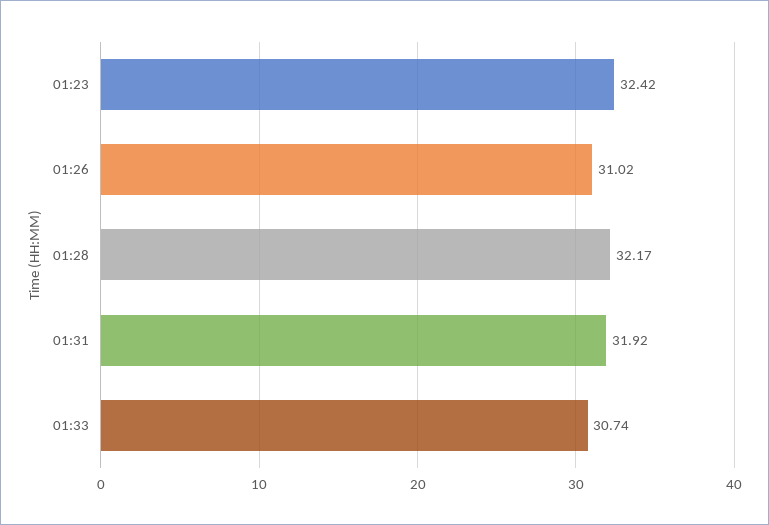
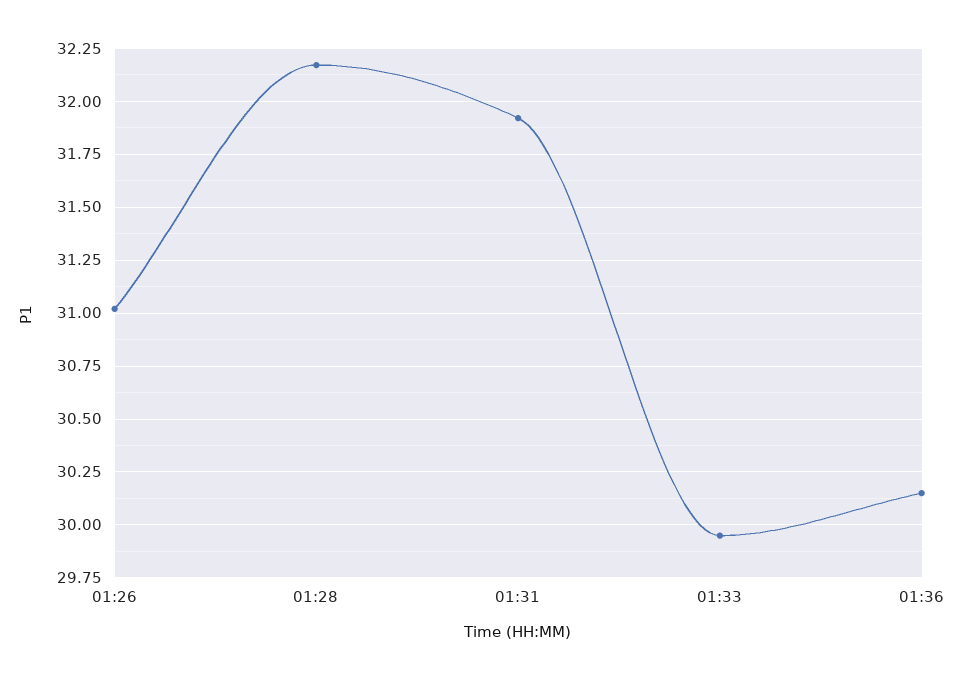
01:23: 32.42 -> none
01:33: 30.74 -> 29.95
01:36: none -> 30.15

